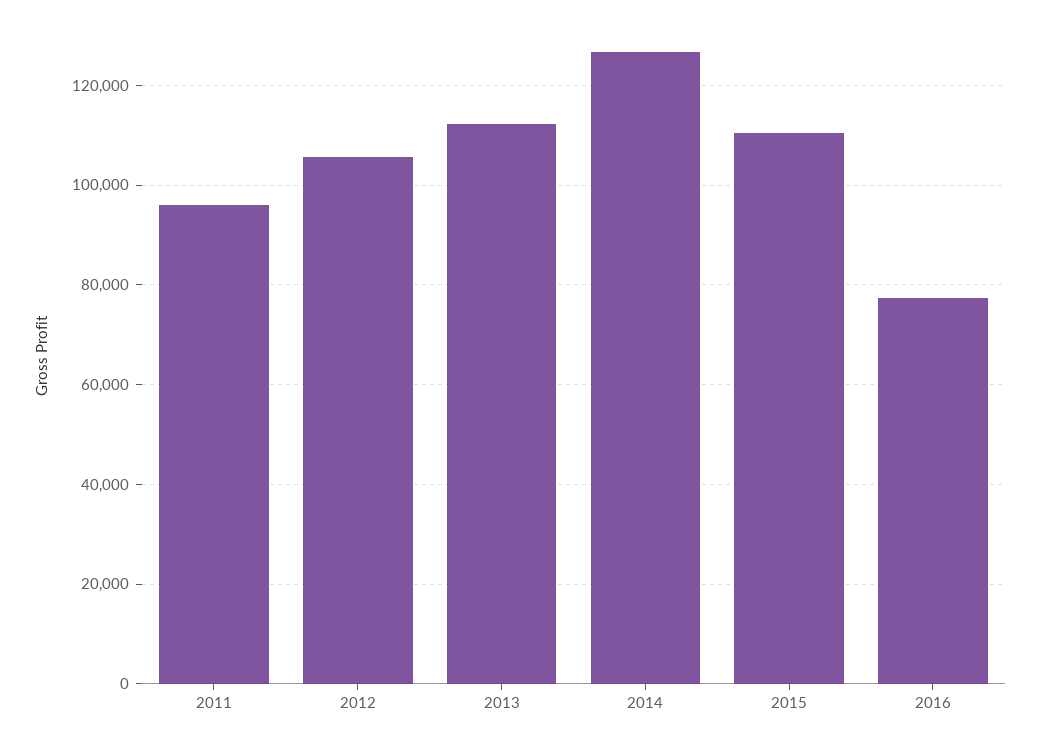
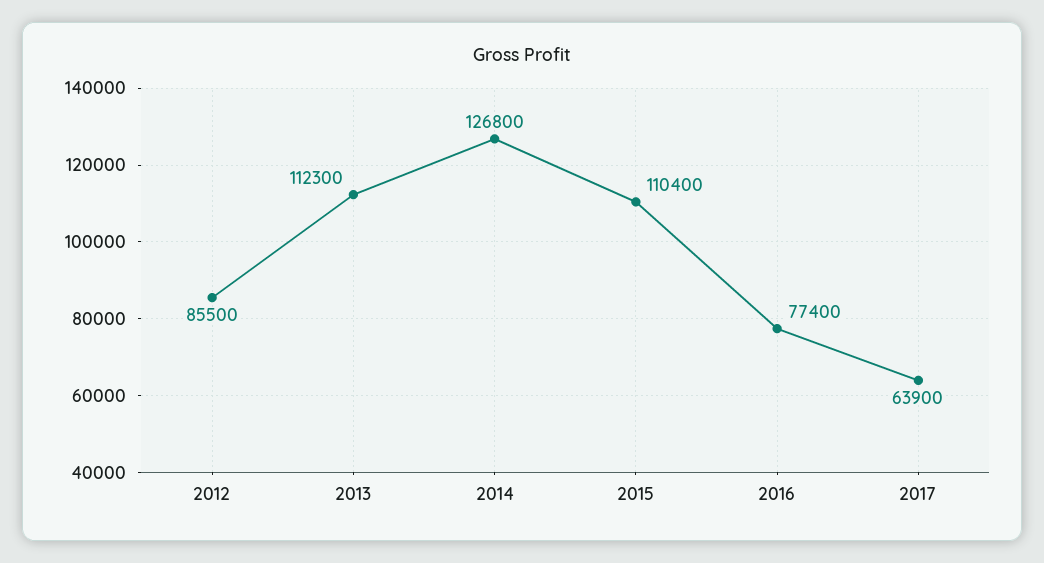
2011: 96000 -> none
2012: 106000 -> 85500
2017: none -> 63900

